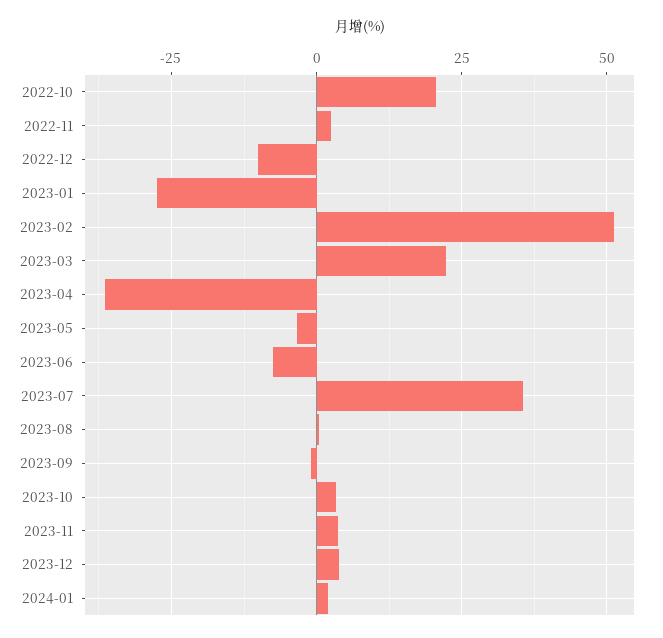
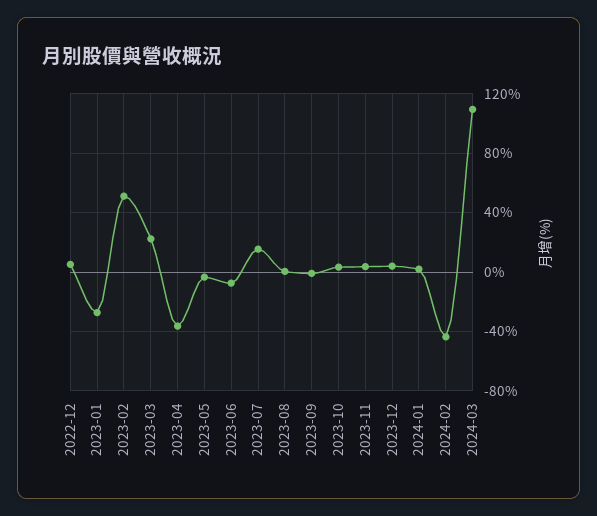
2022-10: 20 -> none
2022-11: 2.5 -> none
2022-12: -10 -> 5
2023-07: 35 -> 15
2024-02: none -> -45
2024-03: none -> 110

